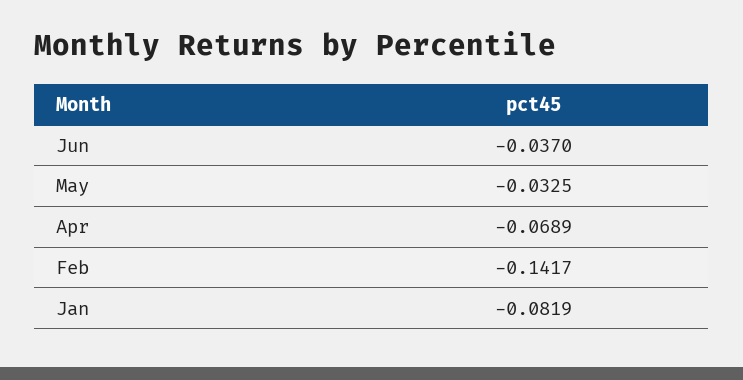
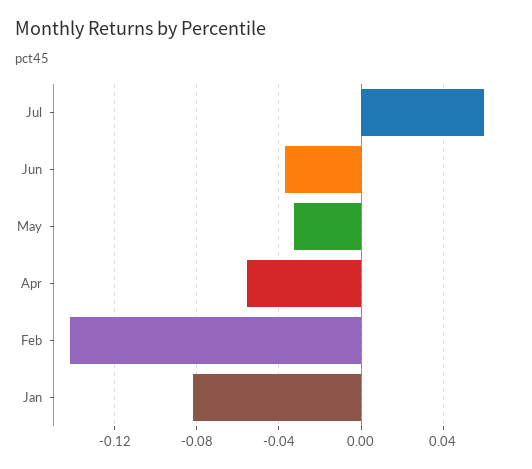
Apr: -0.0689 -> -0.055
Jul: none -> 0.06

